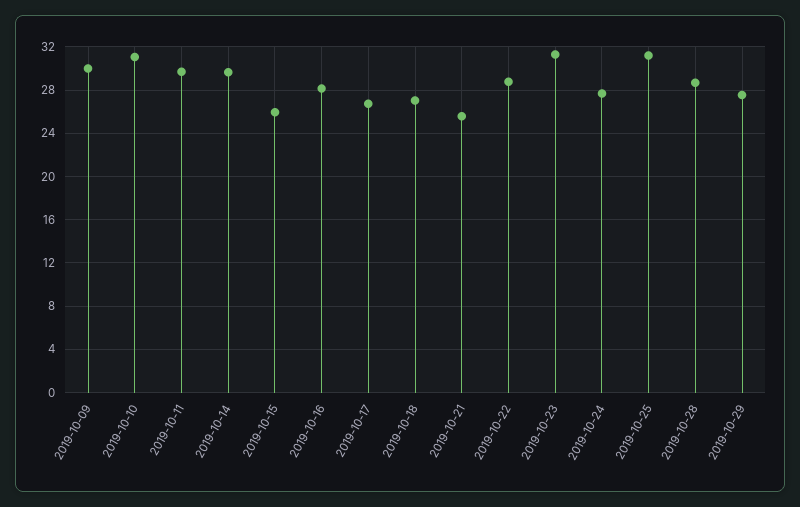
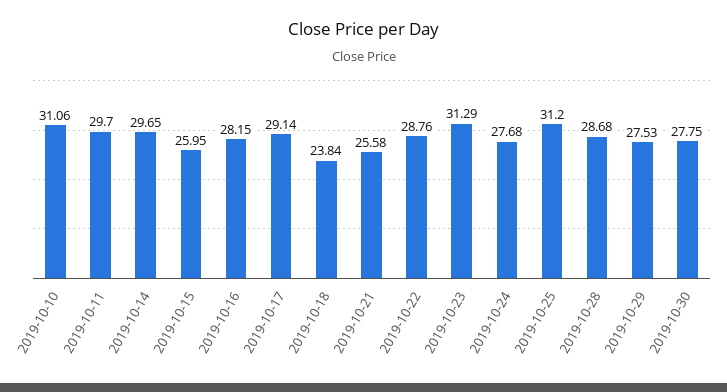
2019-10-09: 30 -> none
2019-10-17: 27 -> 29.14
2019-10-18: 27 -> 23.84
2019-10-30: none -> 27.75

